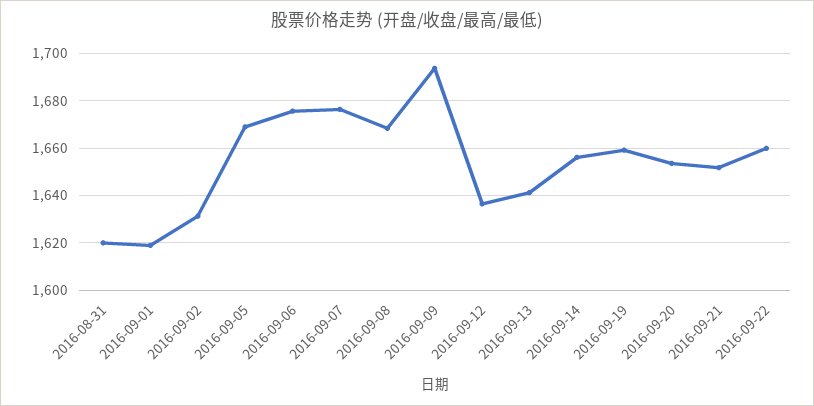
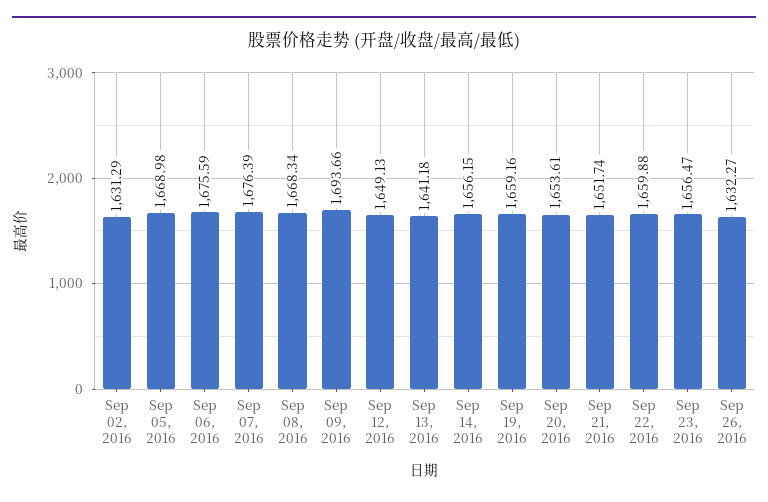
2016-08-31: 1620 -> none
2016-09-01: 1620 -> none
2016-09-12: 1635 -> 1649.13
Sep 23, 2016: none -> 1656.47
Sep 26, 2016: none -> 1632.27

